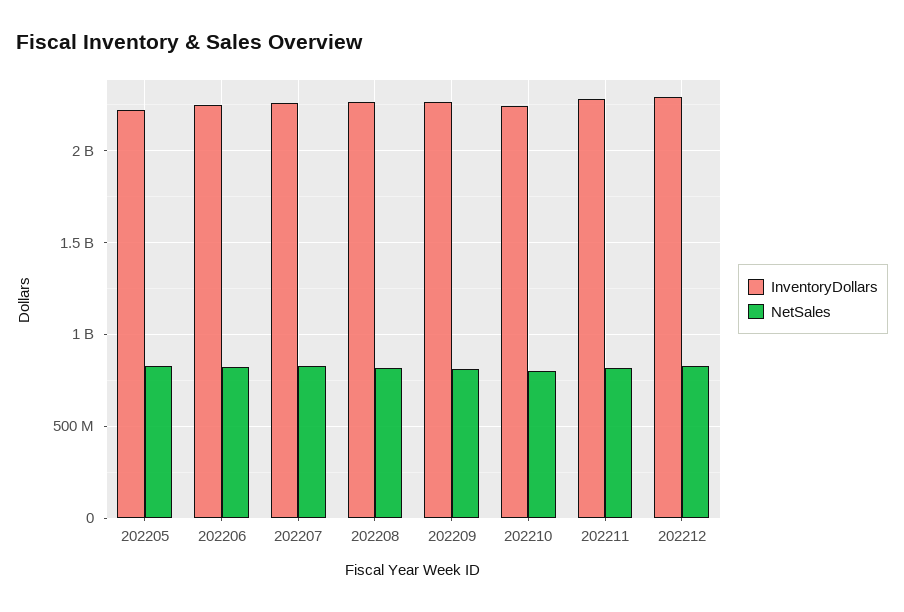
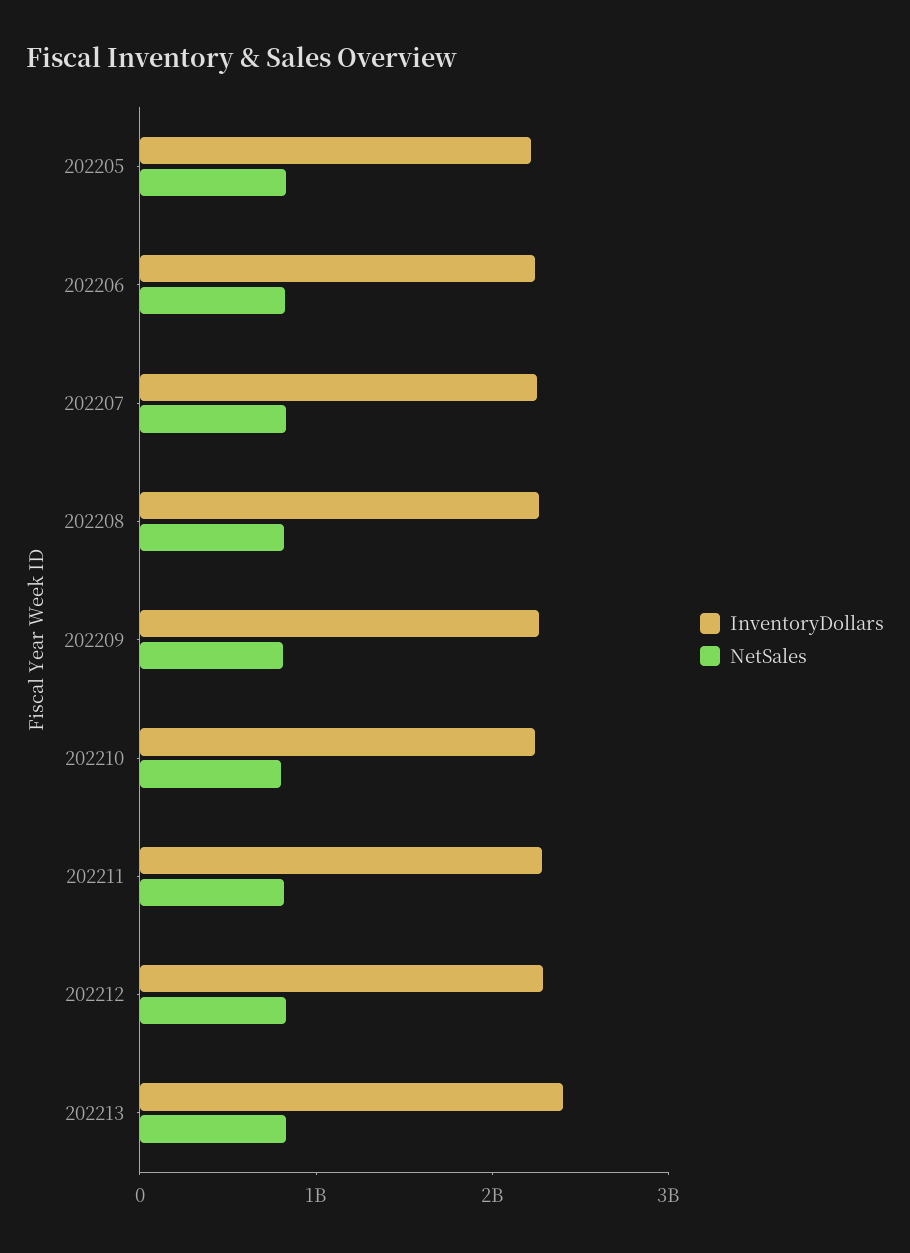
InventoryDollars, 202213: none -> 2400000000
NetSales, 202213: none -> 800000000

